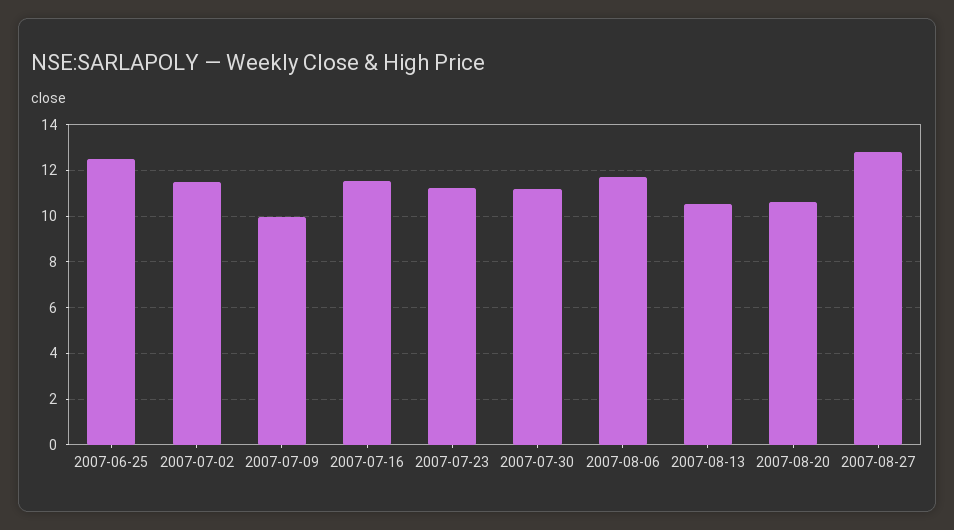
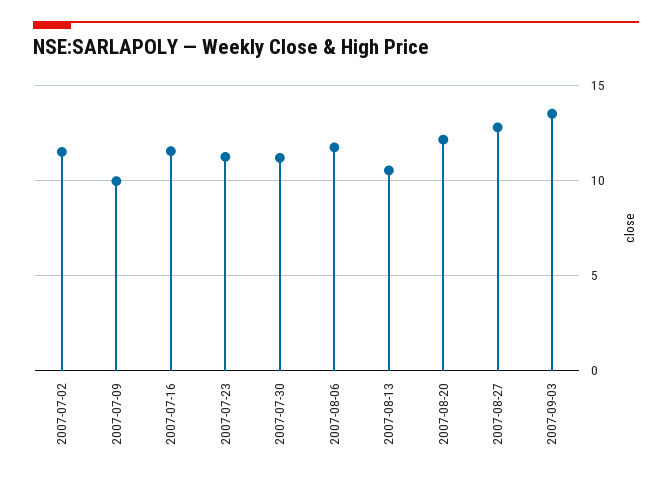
2007-06-25: 12.5 -> none
2007-08-20: 10.5 -> 12
2007-09-03: none -> 13.5

